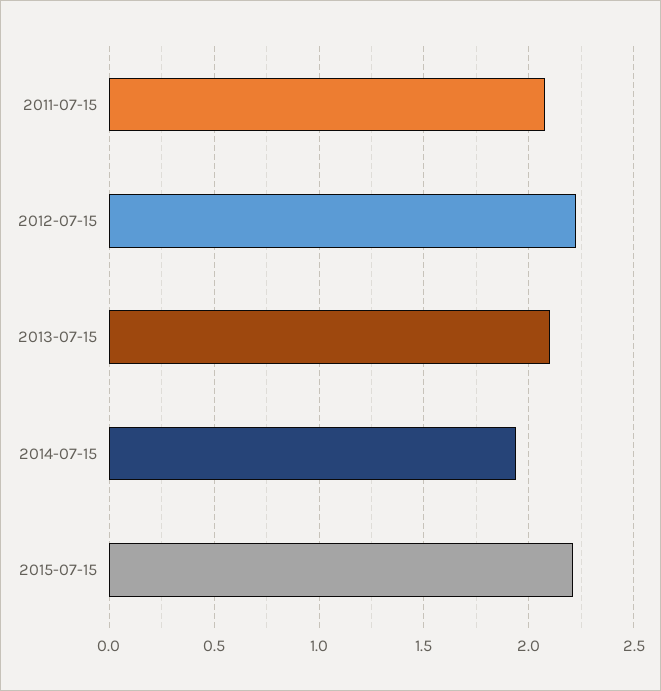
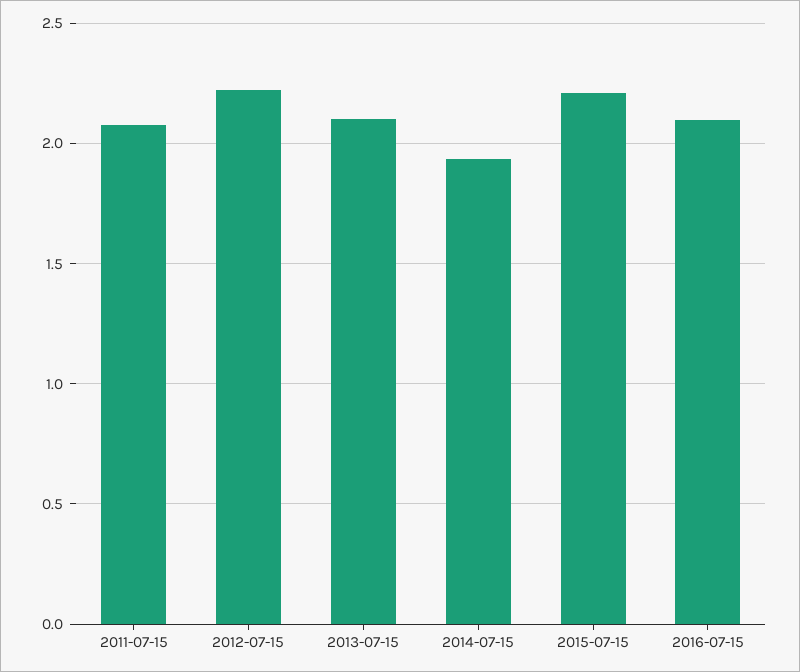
2016-07-15: none -> 2.1

